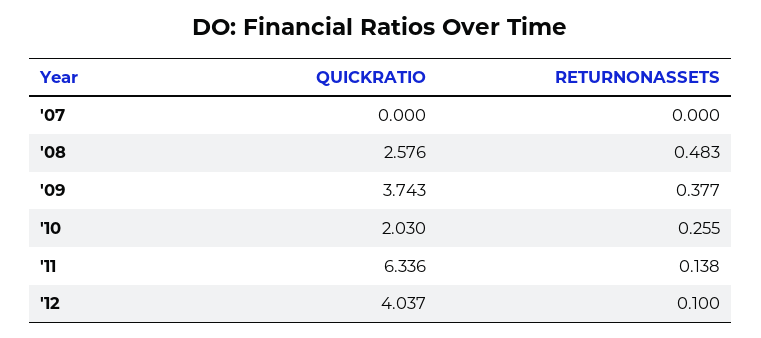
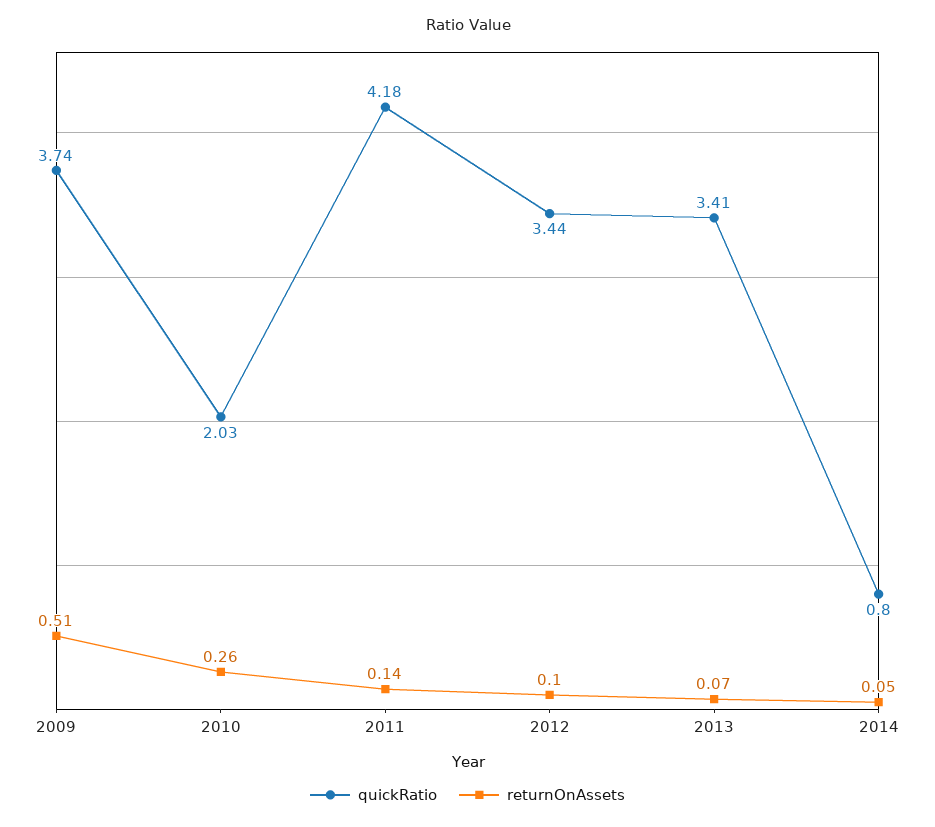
QUICKRATIO, '07: 0 -> none
RETURNONASSETS, '07: 0 -> none
QUICKRATIO, '08: 2.576 -> none
RETURNONASSETS, '08: 0.483 -> none
RETURNONASSETS, '09: 0.377 -> 0.51
QUICKRATIO, '11: 6.336 -> 4.18
QUICKRATIO, '12: 4.037 -> 3.44
QUICKRATIO, 2013: none -> 3.41
RETURNONASSETS, 2013: none -> 0.07
QUICKRATIO, 2014: none -> 0.8
RETURNONASSETS, 2014: none -> 0.05

